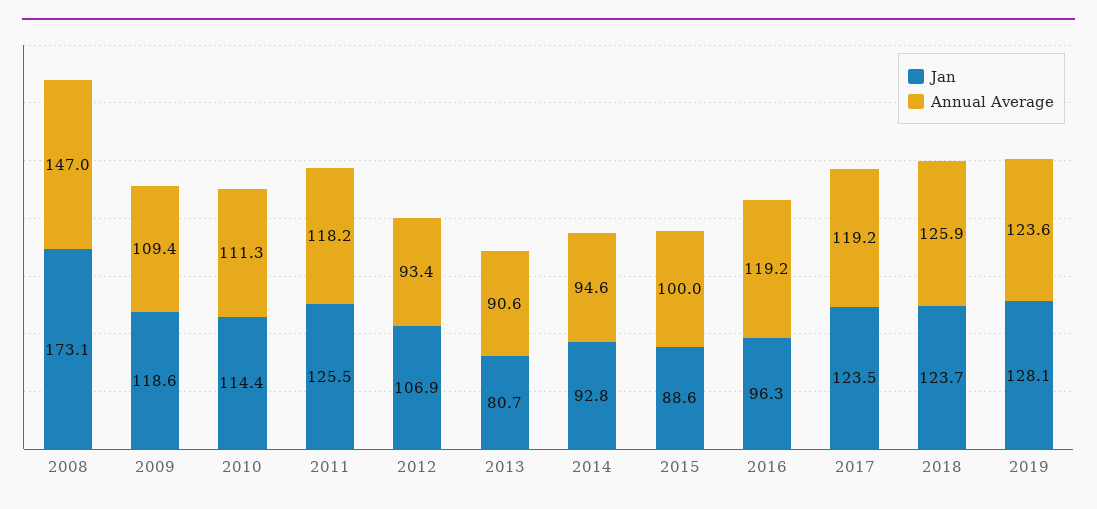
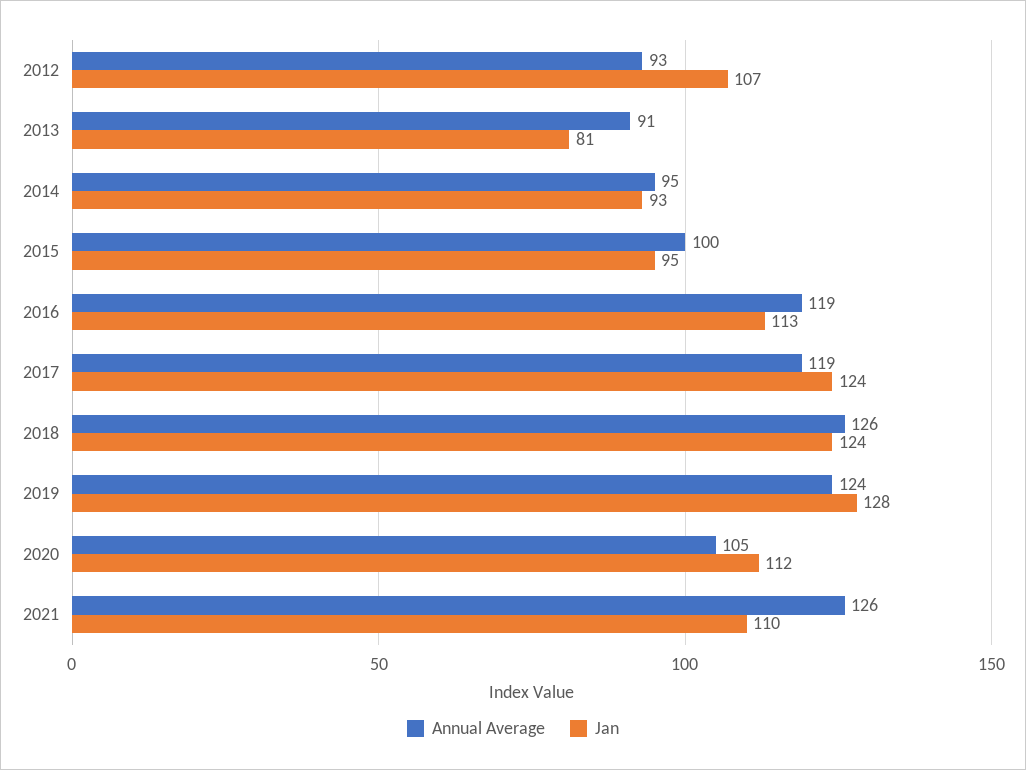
Jan, 2008: 173.1 -> none
Annual Average, 2008: 147 -> none
Jan, 2009: 118.6 -> none
Annual Average, 2009: 109.4 -> none
Jan, 2010: 114.4 -> none
Annual Average, 2010: 111.3 -> none
Jan, 2011: 125.5 -> none
Annual Average, 2011: 118.2 -> none
Jan, 2015: 88.6 -> 95
Jan, 2016: 96.3 -> 113
Annual Average, 2020: none -> 105
Jan, 2020: none -> 112
Annual Average, 2021: none -> 126
Jan, 2021: none -> 110

